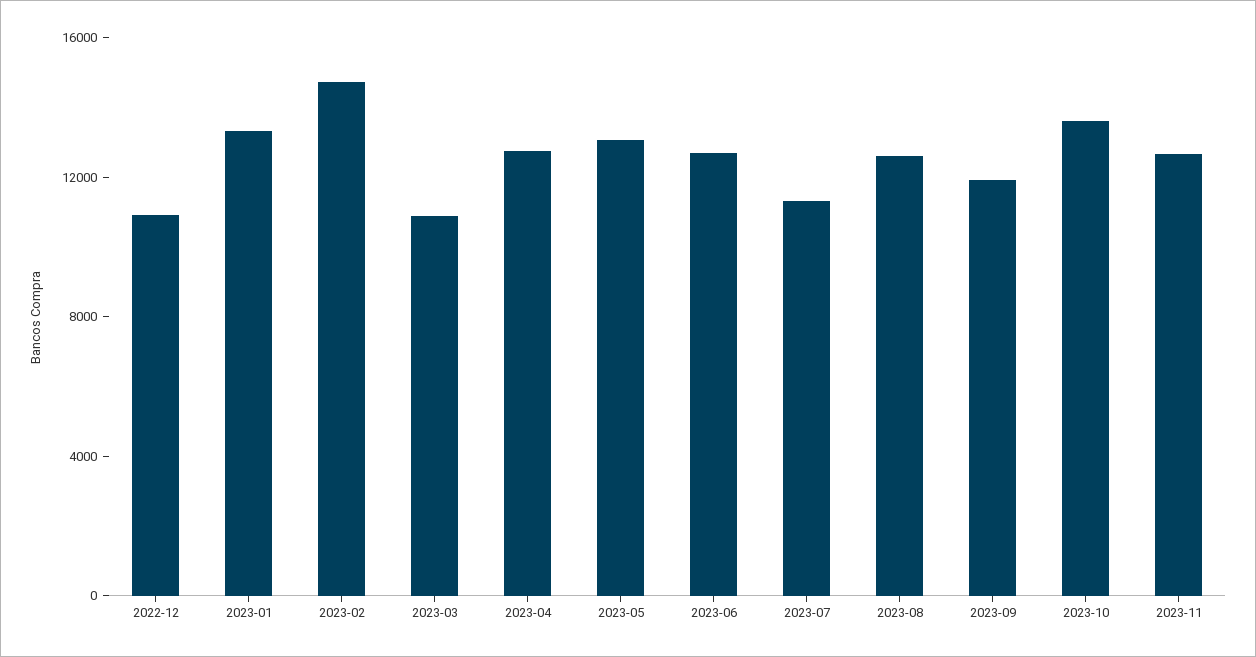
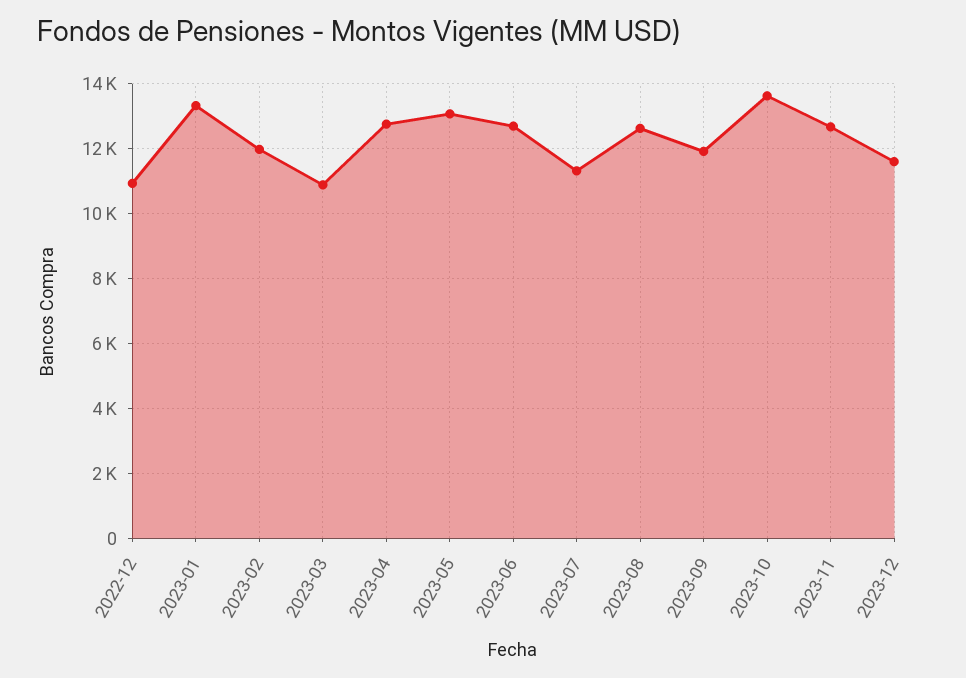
2023-02: 15000 -> 12000
2023-12: none -> 11600

